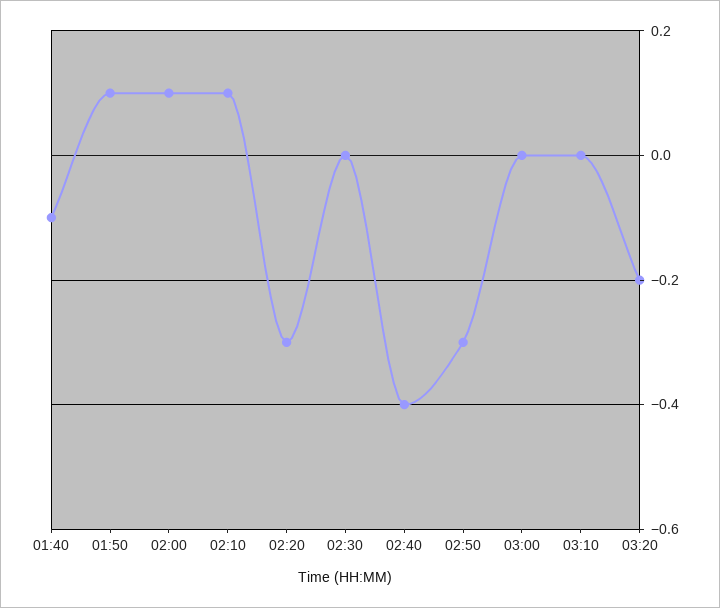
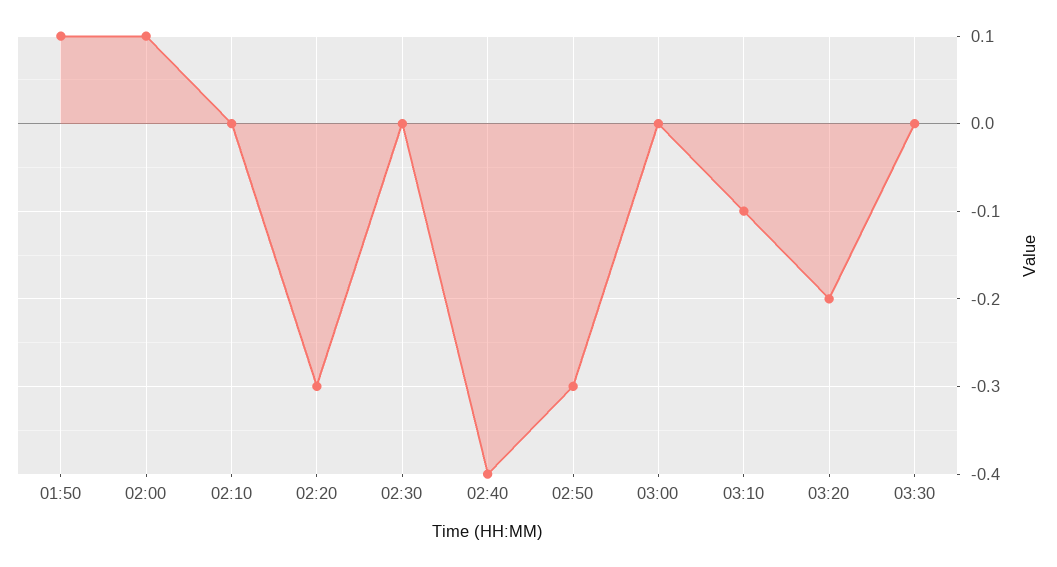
01:40: -0.1 -> none
02:10: 0.1 -> 0
03:10: 0 -> -0.1
03:30: none -> 0

